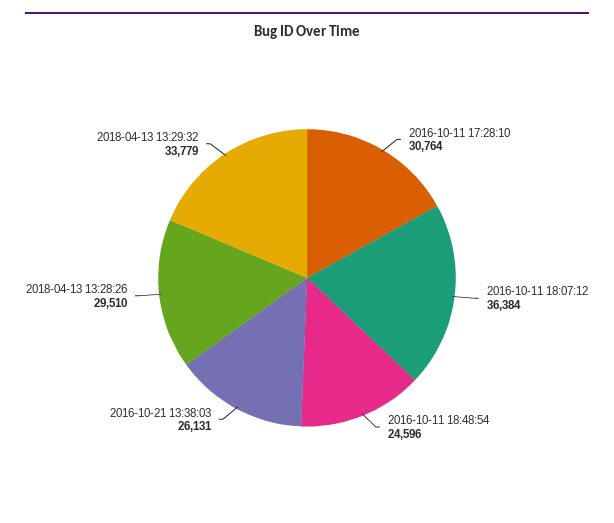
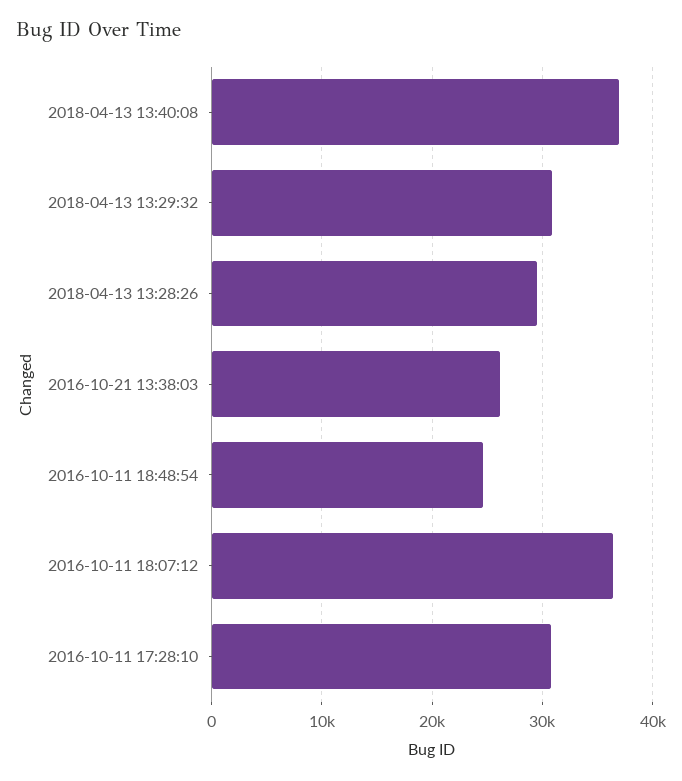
2018-04-13 13:29:32: 33779 -> 31000
2018-04-13 13:40:08: none -> 37000

